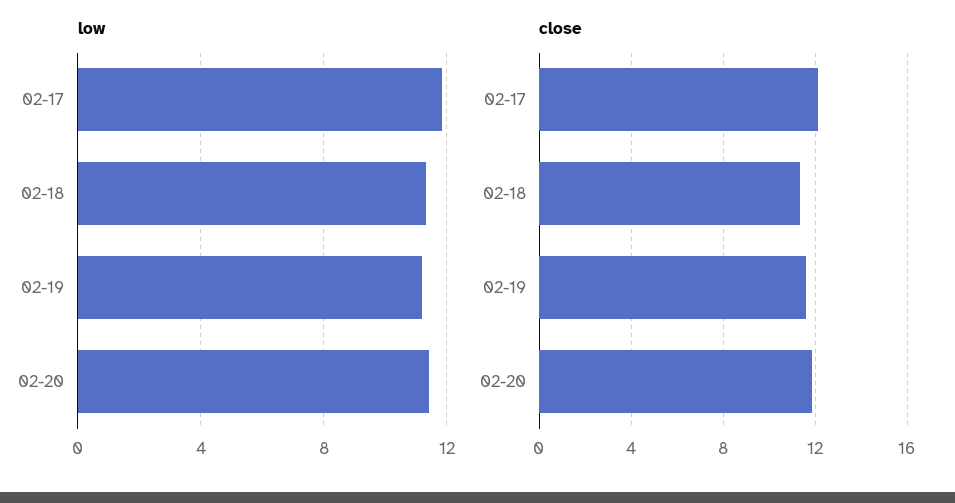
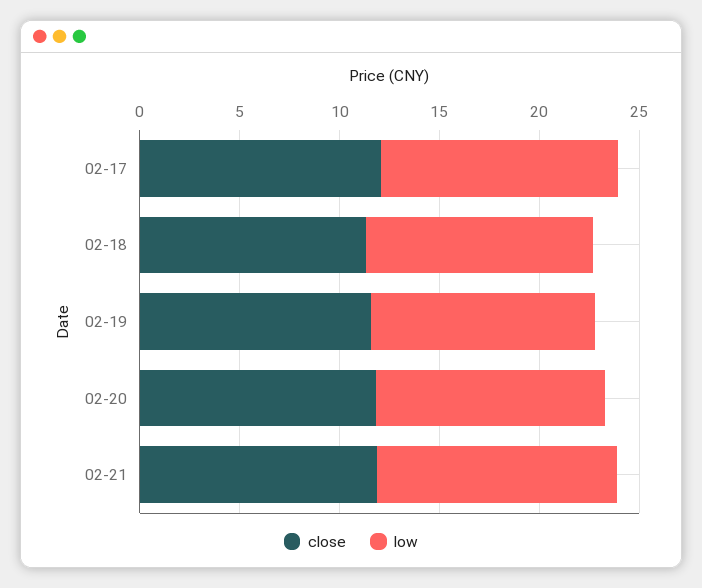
close, 02-21: none -> 12
low, 02-21: none -> 12

